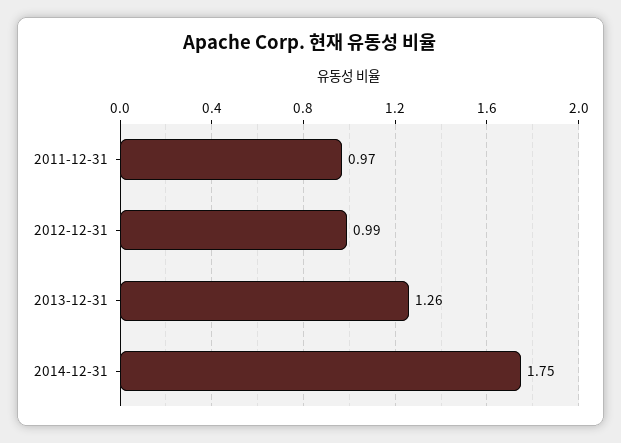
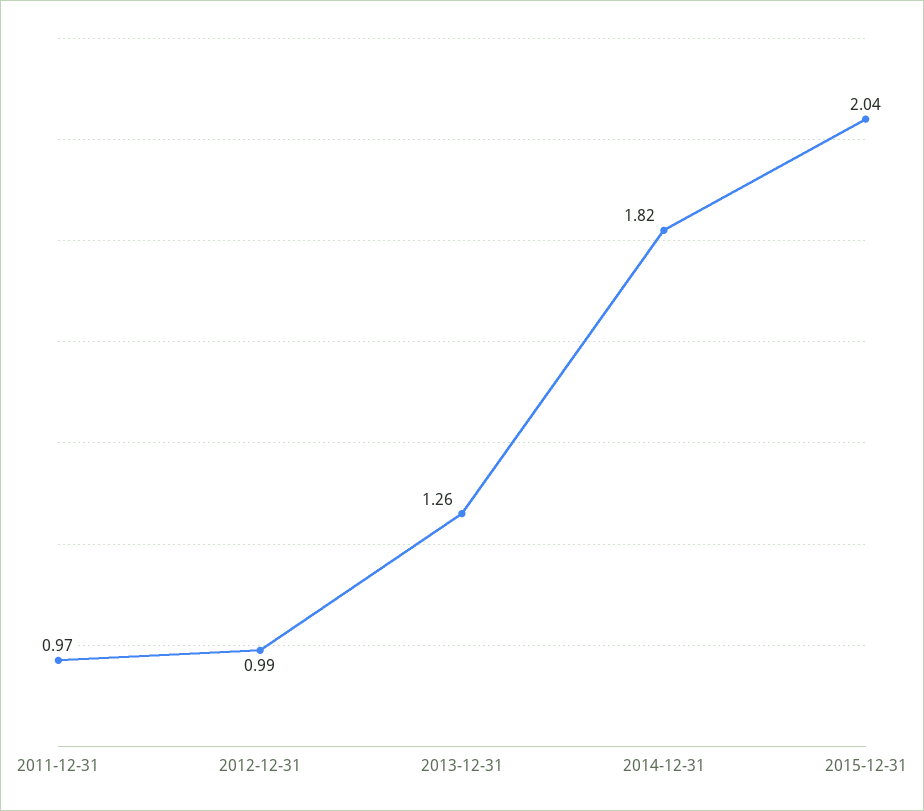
2014-12-31: 1.75 -> 1.82
2015-12-31: none -> 2.04

